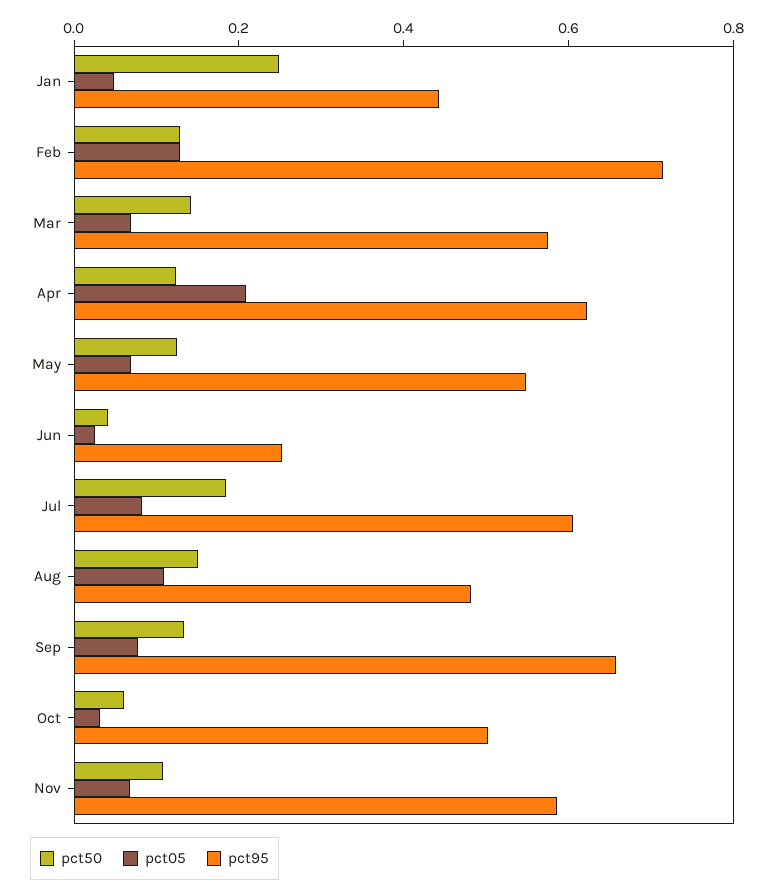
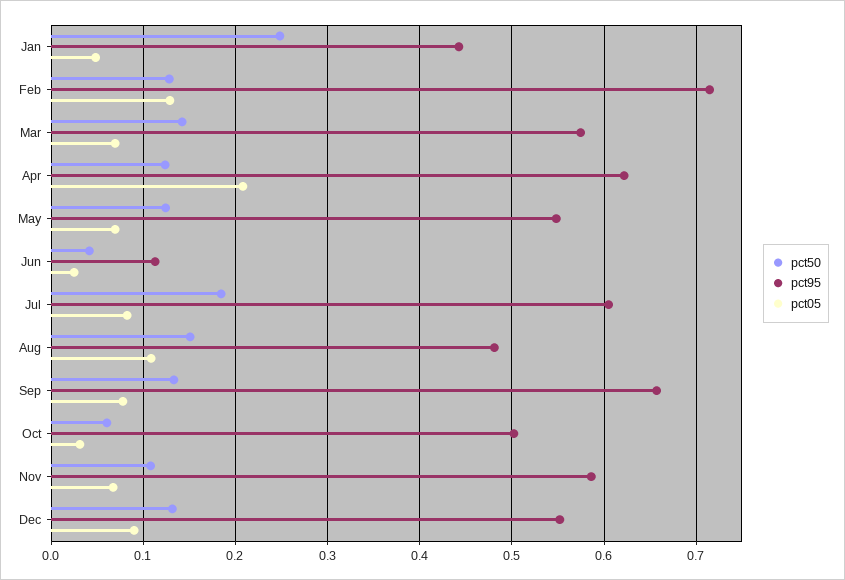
pct95, Jun: 0.25 -> 0.11
pct50, Dec: none -> 0.13
pct95, Dec: none -> 0.55
pct05, Dec: none -> 0.09

